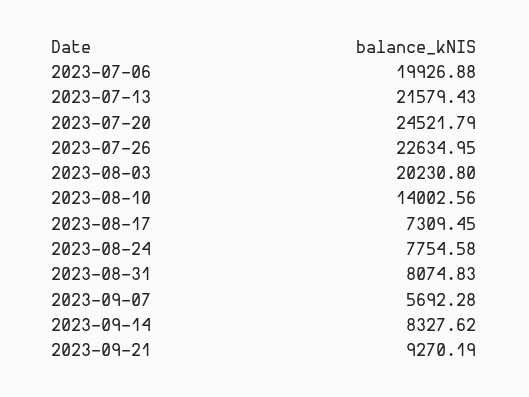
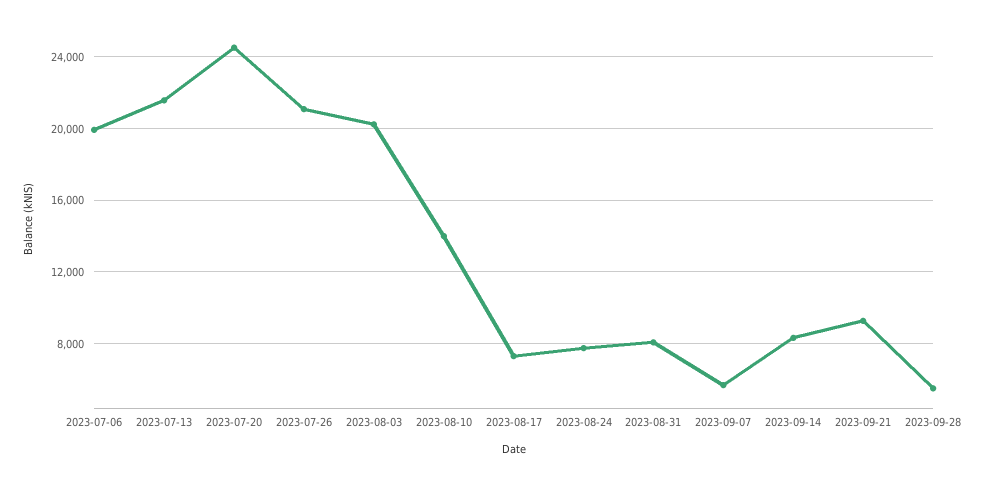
2023-07-26: 22634.95 -> 21000
2023-09-28: none -> 5500

